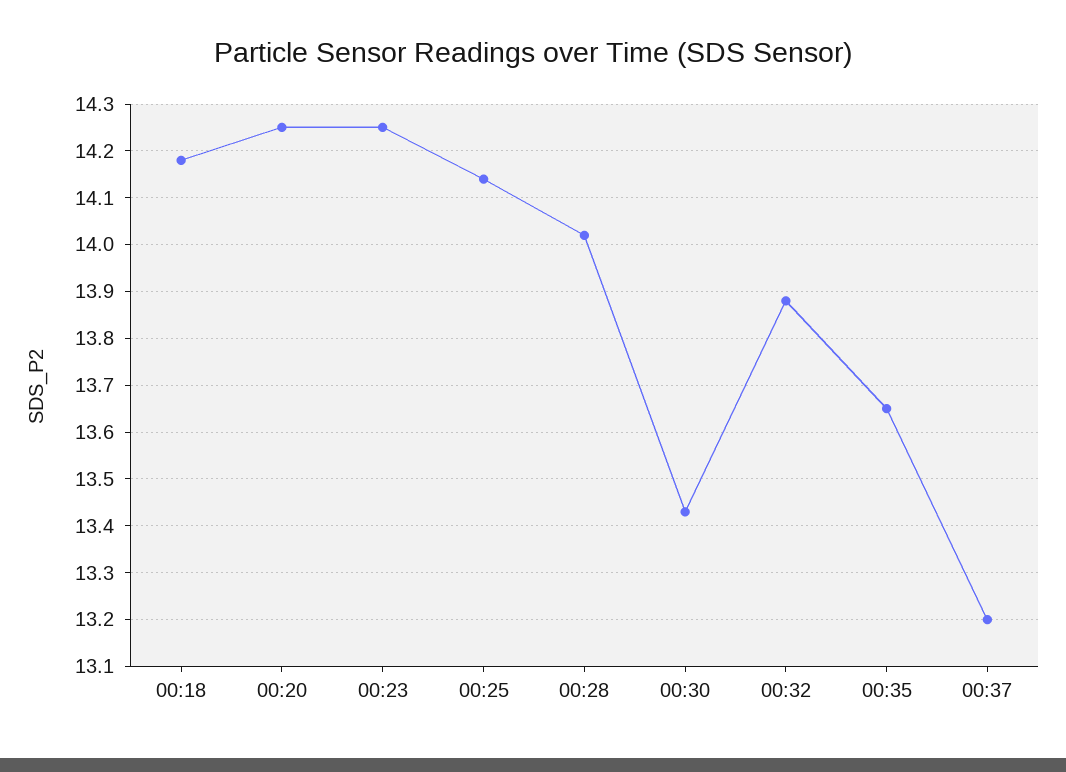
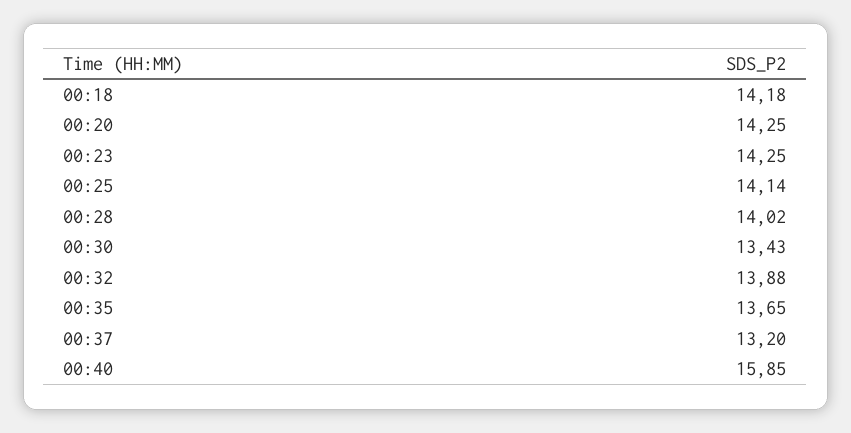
00:40: none -> 15.85

